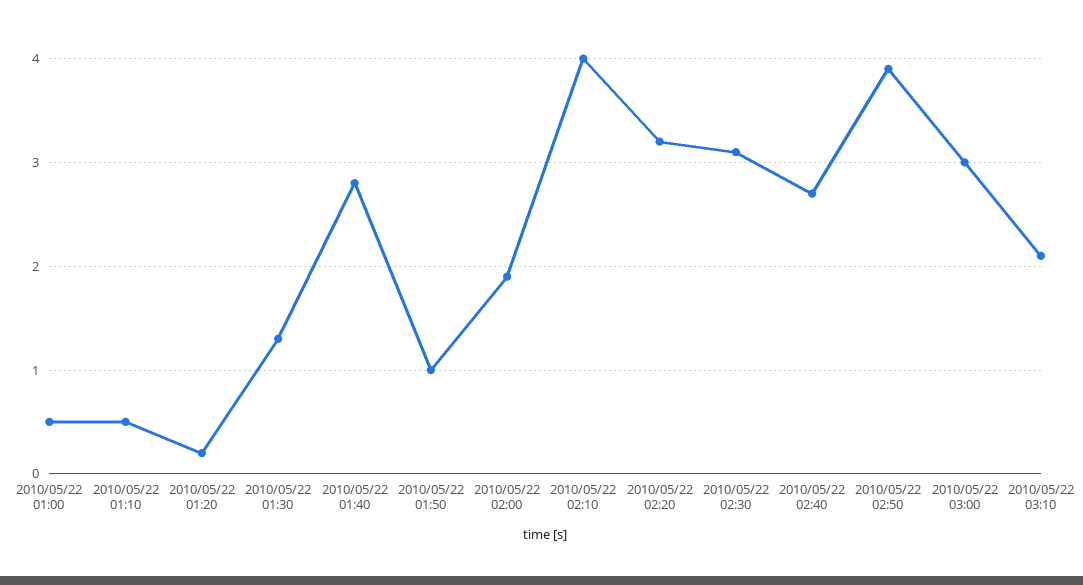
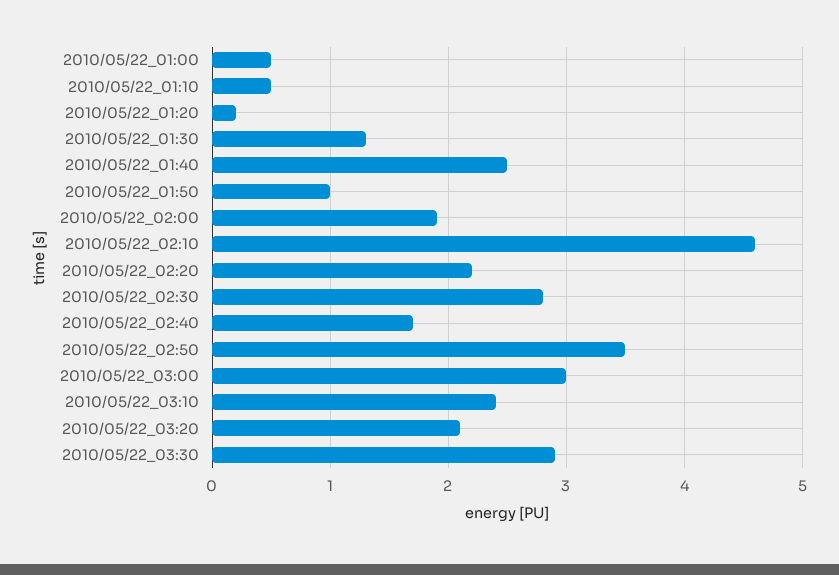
2010/05/22 01:40: 2.8 -> 2.5
2010/05/22 02:10: 4 -> 4.6
2010/05/22 02:20: 3.2 -> 2.2
2010/05/22 02:30: 3.1 -> 2.8
2010/05/22 02:40: 2.7 -> 1.7
2010/05/22 02:50: 3.9 -> 3.5
2010/05/22 03:10: 2.1 -> 2.4
2010/05/22_03:20: none -> 2.1
2010/05/22_03:30: none -> 2.9

